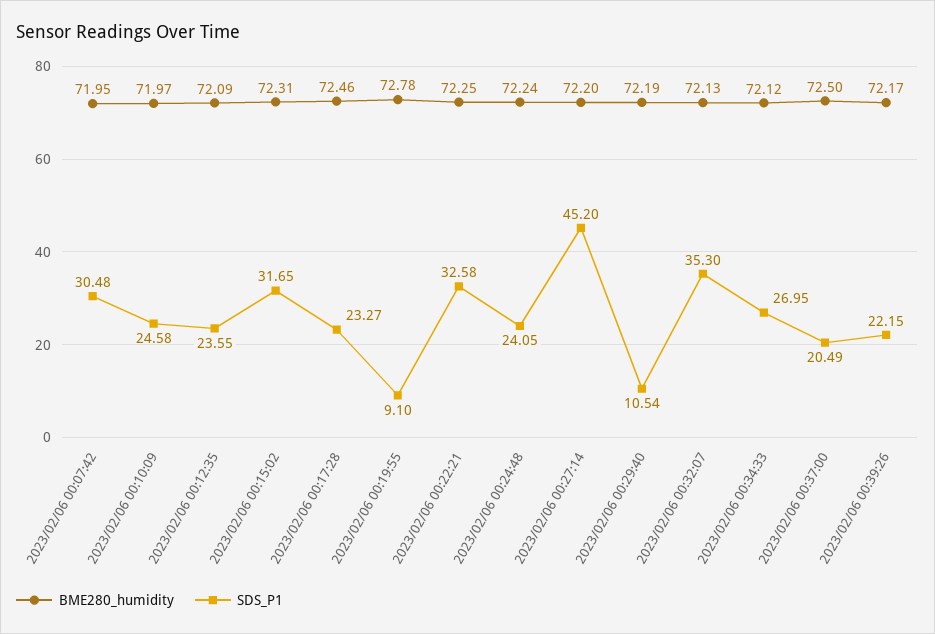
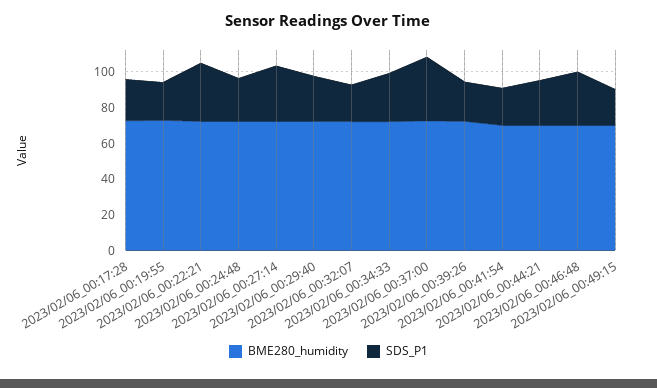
BME280_humidity, 2023/02/06 00:07:42: 71.95 -> none
SDS_P1, 2023/02/06 00:07:42: 30.48 -> none
BME280_humidity, 2023/02/06 00:10:09: 71.97 -> none
SDS_P1, 2023/02/06 00:10:09: 24.58 -> none
BME280_humidity, 2023/02/06 00:12:35: 72.09 -> none
SDS_P1, 2023/02/06 00:12:35: 23.55 -> none
BME280_humidity, 2023/02/06 00:15:02: 72.31 -> none
SDS_P1, 2023/02/06 00:15:02: 31.65 -> none
SDS_P1, 2023/02/06 00:19:55: 9.1 -> 20
SDS_P1, 2023/02/06 00:27:14: 45.2 -> 30
SDS_P1, 2023/02/06 00:29:40: 10.54 -> 25
SDS_P1, 2023/02/06 00:32:07: 35.3 -> 20
SDS_P1, 2023/02/06 00:37:00: 20.49 -> 35
BME280_humidity, 2023/02/06_00:41:54: none -> 70
SDS_P1, 2023/02/06_00:41:54: none -> 20
BME280_humidity, 2023/02/06_00:44:21: none -> 70
SDS_P1, 2023/02/06_00:44:21: none -> 25
BME280_humidity, 2023/02/06_00:46:48: none -> 70
SDS_P1, 2023/02/06_00:46:48: none -> 30
BME280_humidity, 2023/02/06_00:49:15: none -> 70
SDS_P1, 2023/02/06_00:49:15: none -> 20

